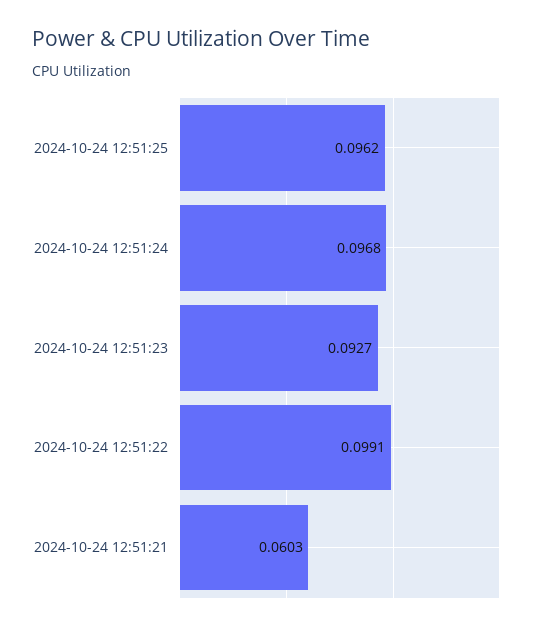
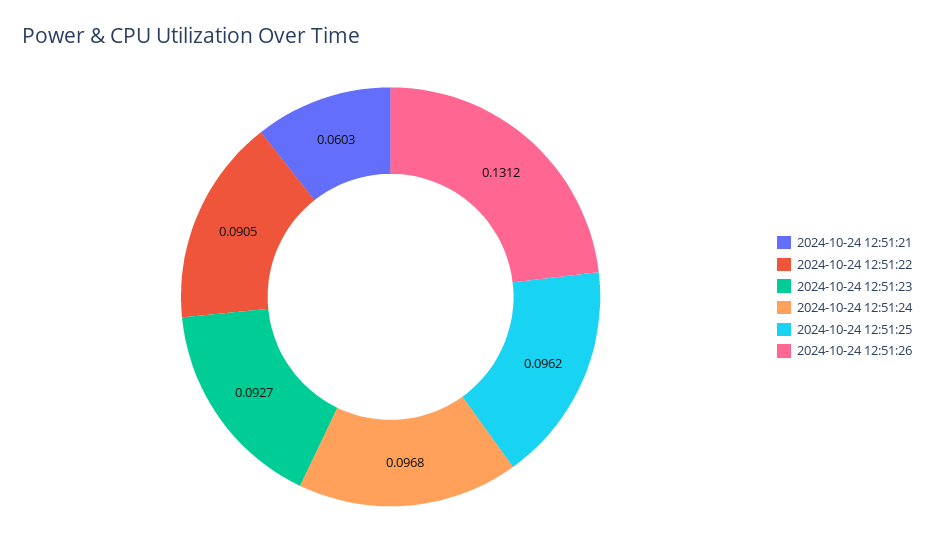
2024-10-24 12:51:22: 0.0991 -> 0.0905
2024-10-24 12:51:26: none -> 0.1312

